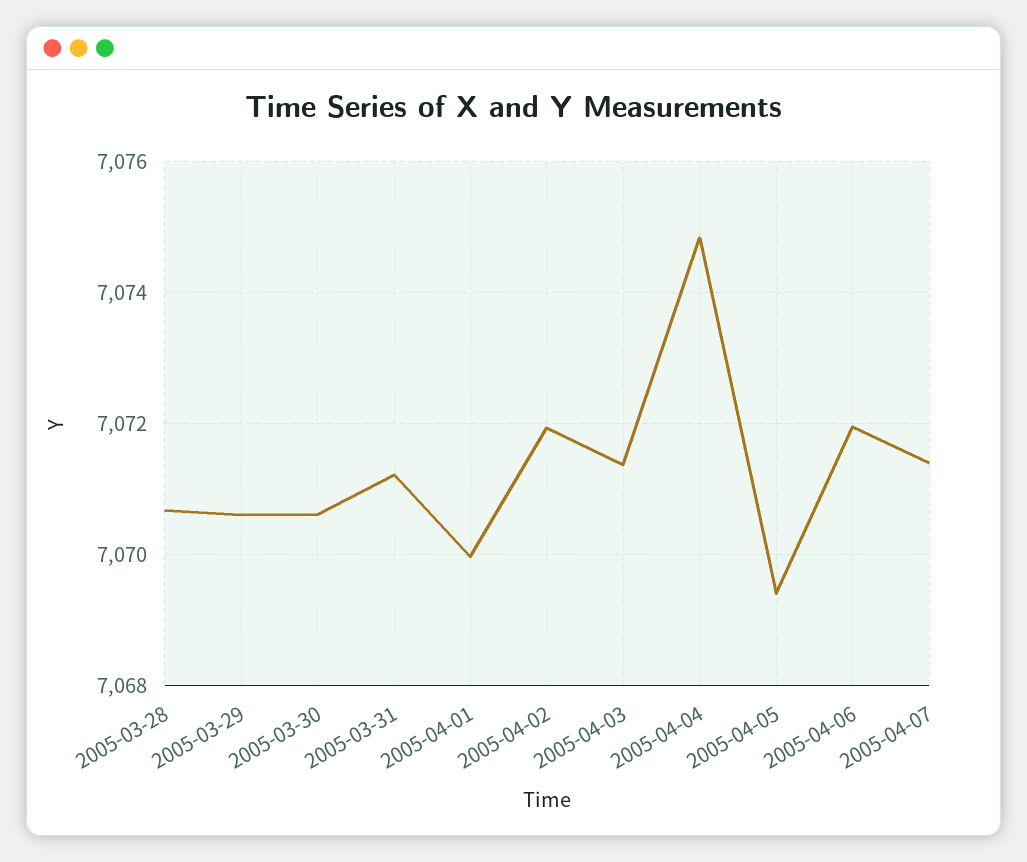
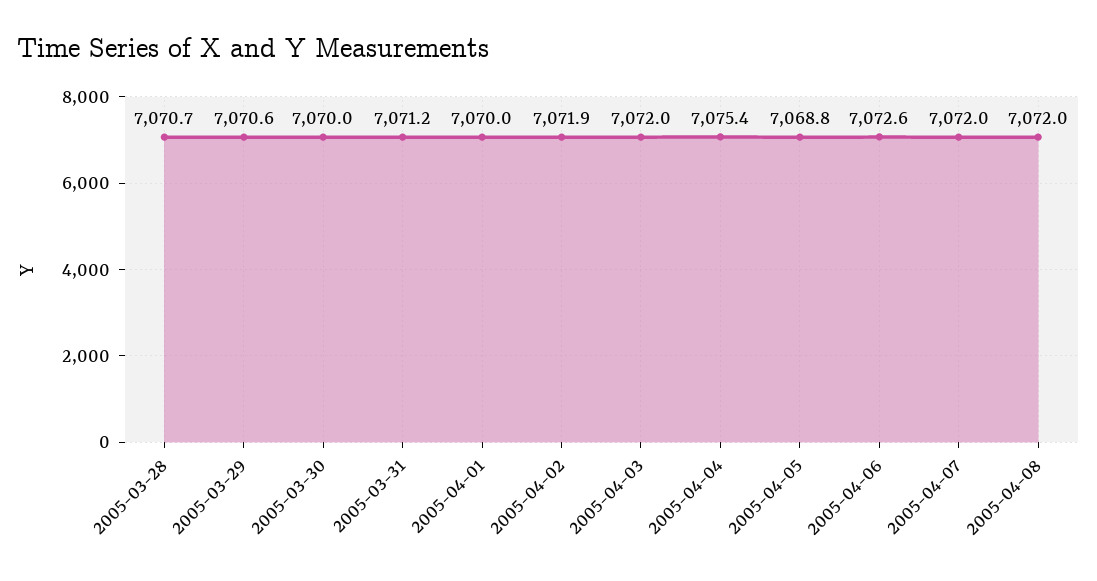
2005-03-30: 7070.6 -> 7070
2005-04-03: 7071.4 -> 7072
2005-04-04: 7074.8 -> 7075.4
2005-04-05: 7069.4 -> 7068.8
2005-04-06: 7072 -> 7072.6
2005-04-07: 7071.4 -> 7072
2005-04-08: none -> 7072

